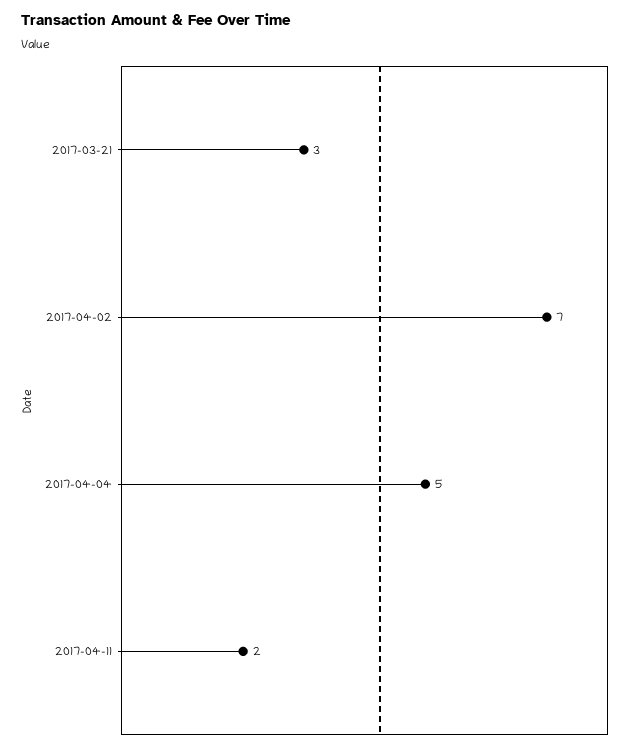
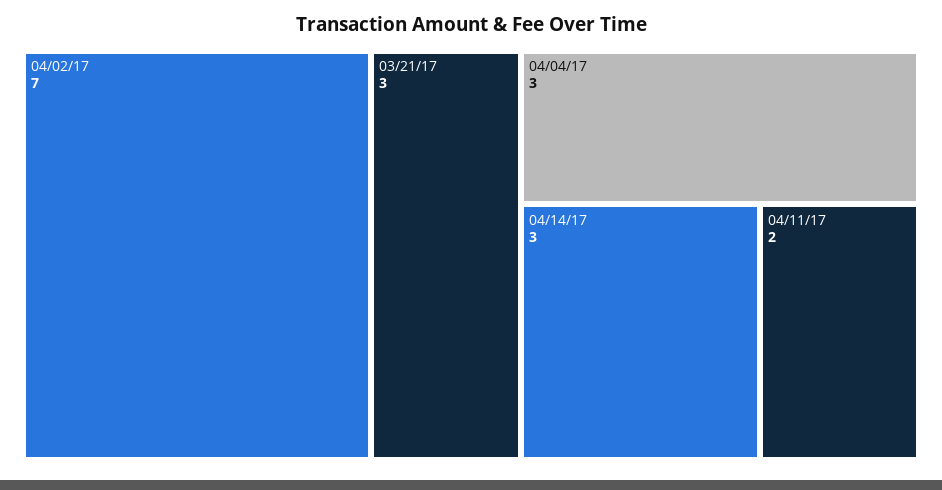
2017-04-04: 5 -> 3
04/14/17: none -> 3

